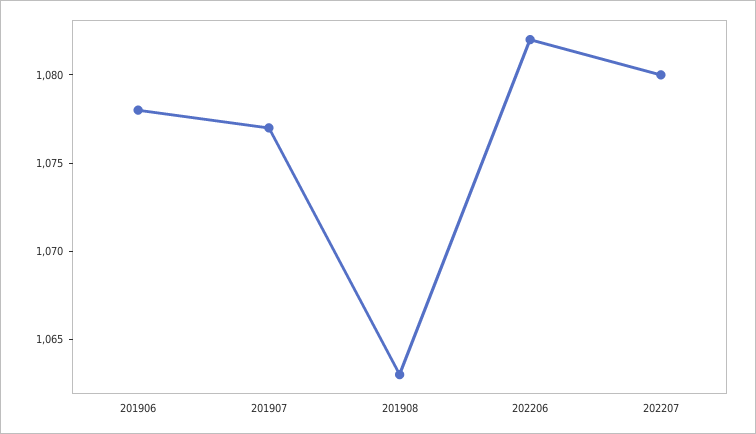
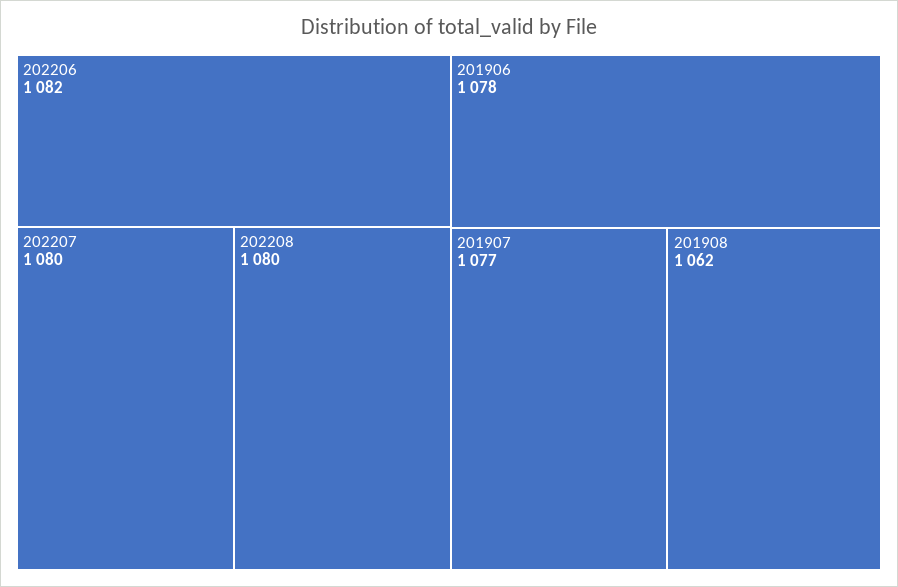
201908: 1063 -> 1062
202208: none -> 1080

